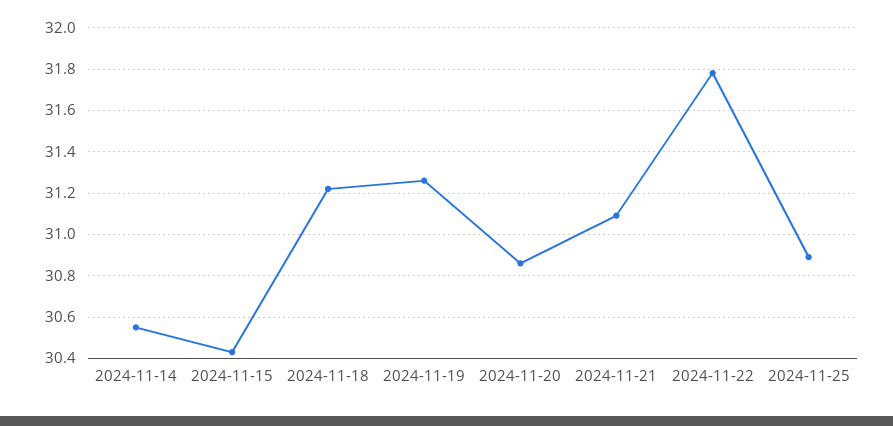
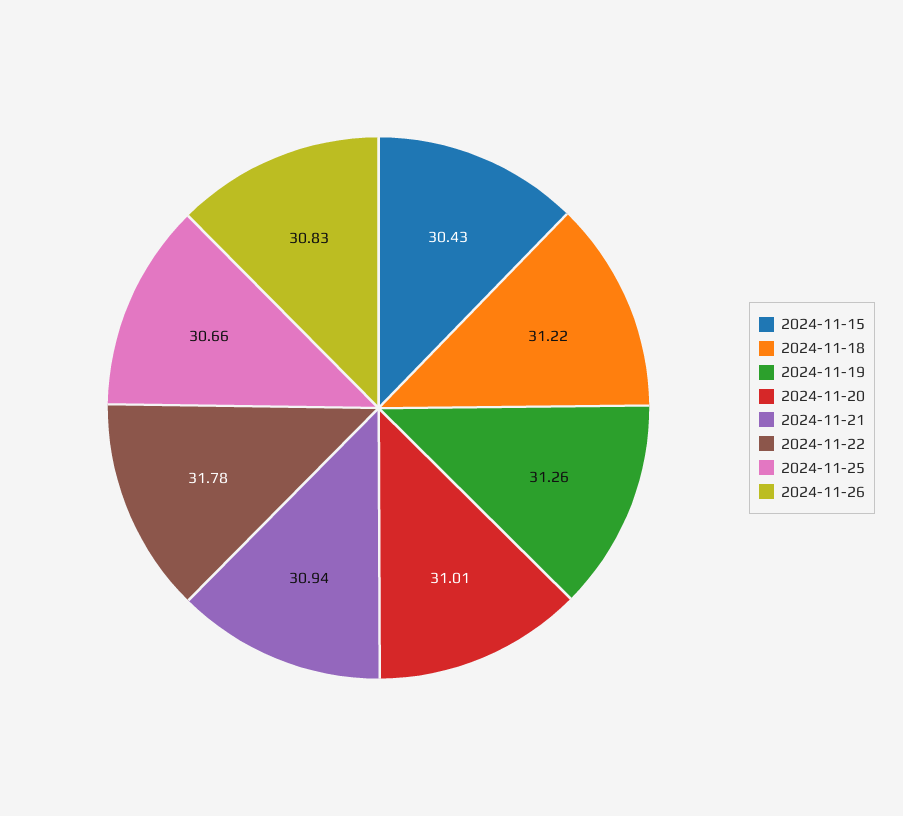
2024-11-14: 30.55 -> none
2024-11-20: 30.85 -> 31.01
2024-11-21: 31.1 -> 30.94
2024-11-25: 30.9 -> 30.66
2024-11-26: none -> 30.83

